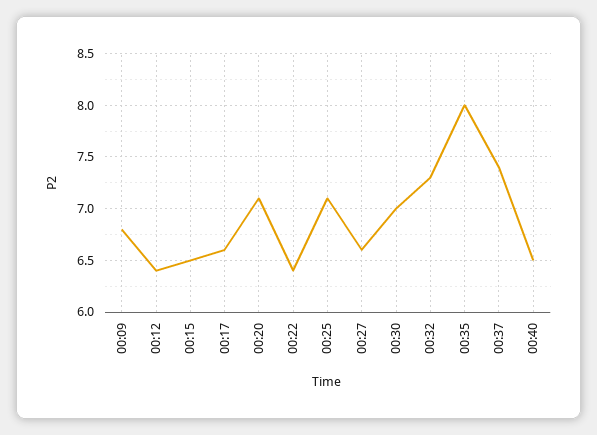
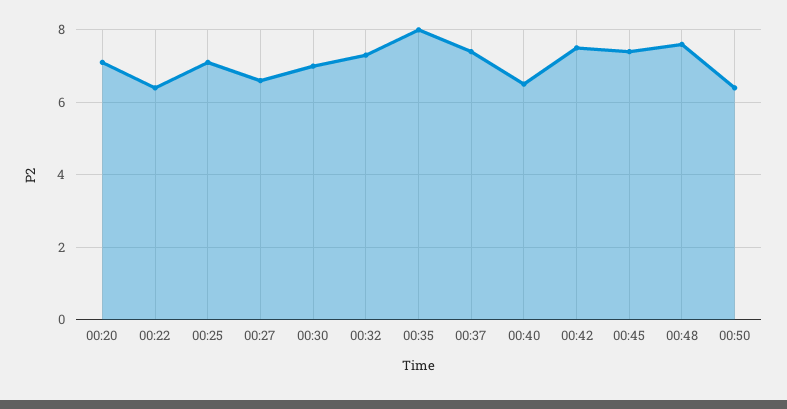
00:09: 6.8 -> none
00:12: 6.4 -> none
00:15: 6.5 -> none
00:17: 6.6 -> none
00:42: none -> 7.5
00:45: none -> 7.5
00:48: none -> 7.5
00:50: none -> 6.5

